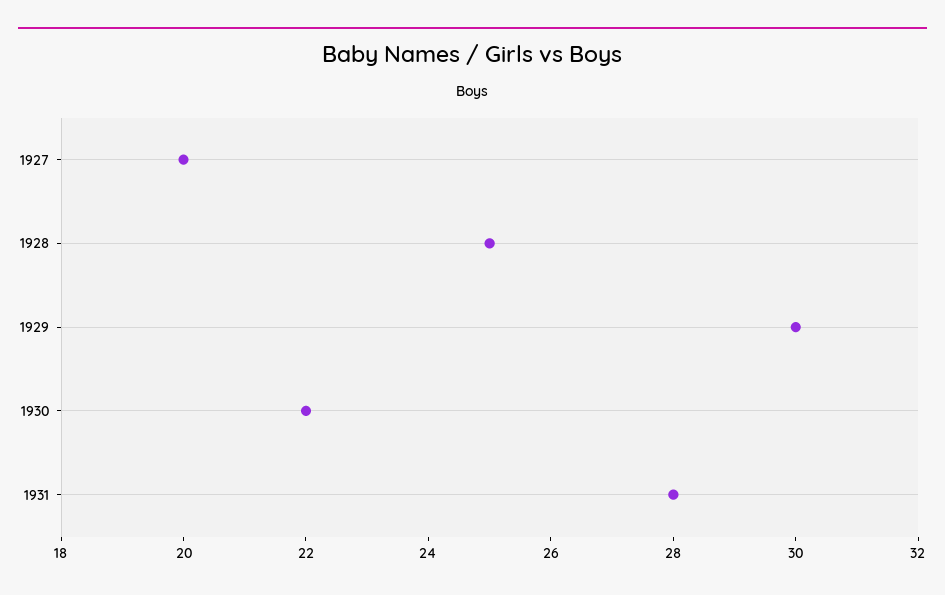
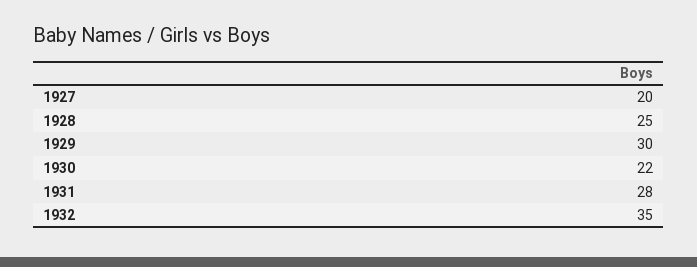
1932: none -> 35

